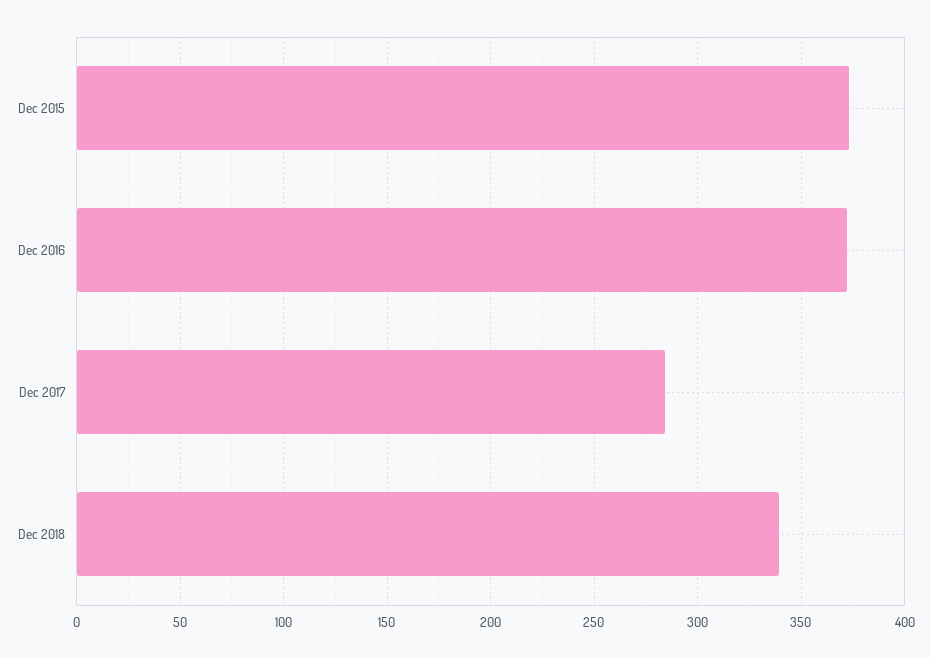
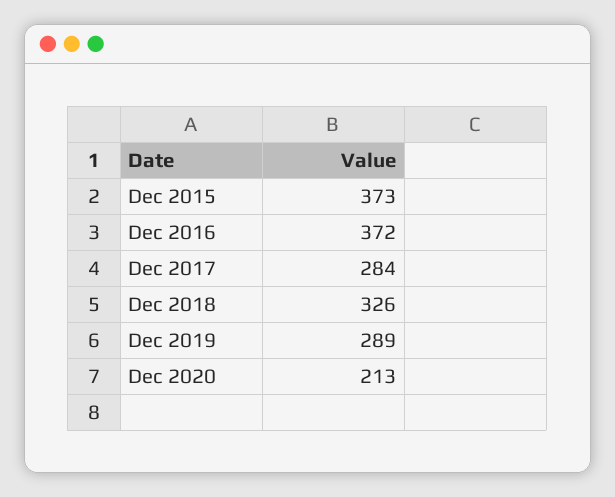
Dec 2018: 340 -> 326
Dec 2019: none -> 289
Dec 2020: none -> 213

